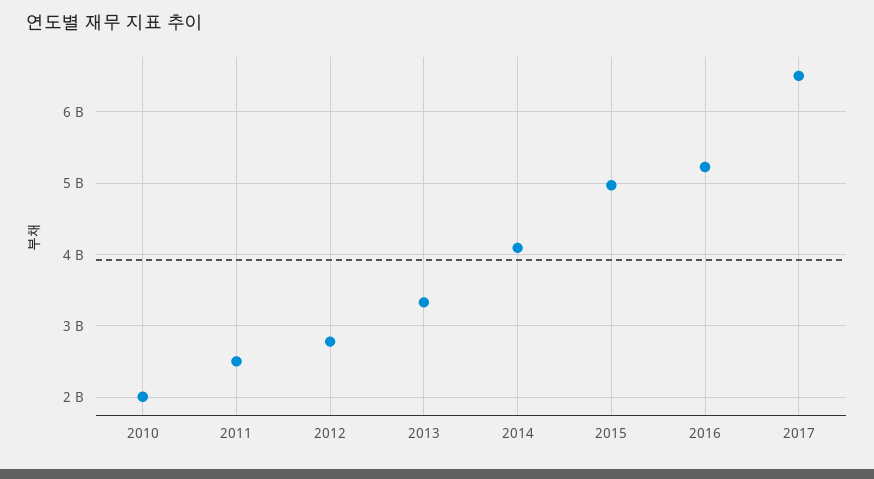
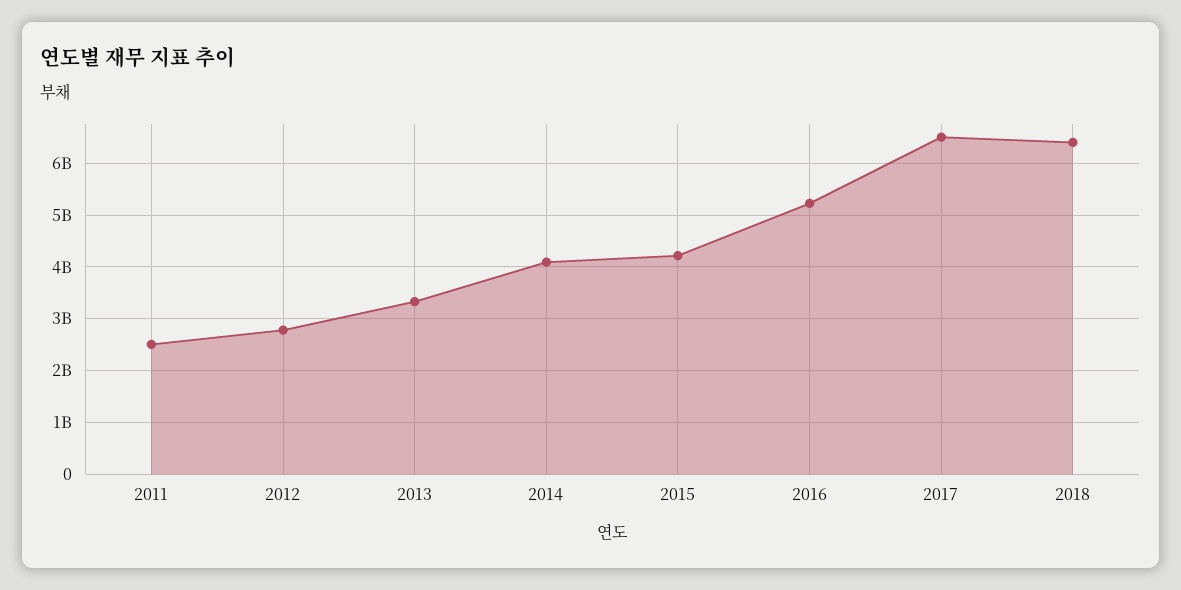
2010: 2000000000 -> none
2015: 5000000000 -> 4200000000
2018: none -> 6400000000

